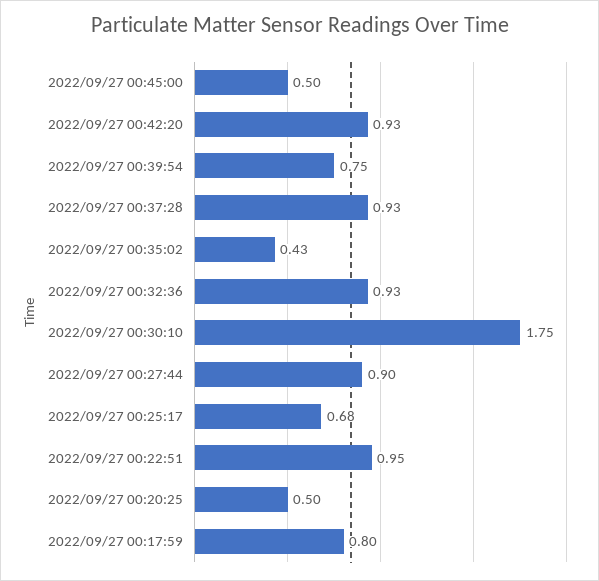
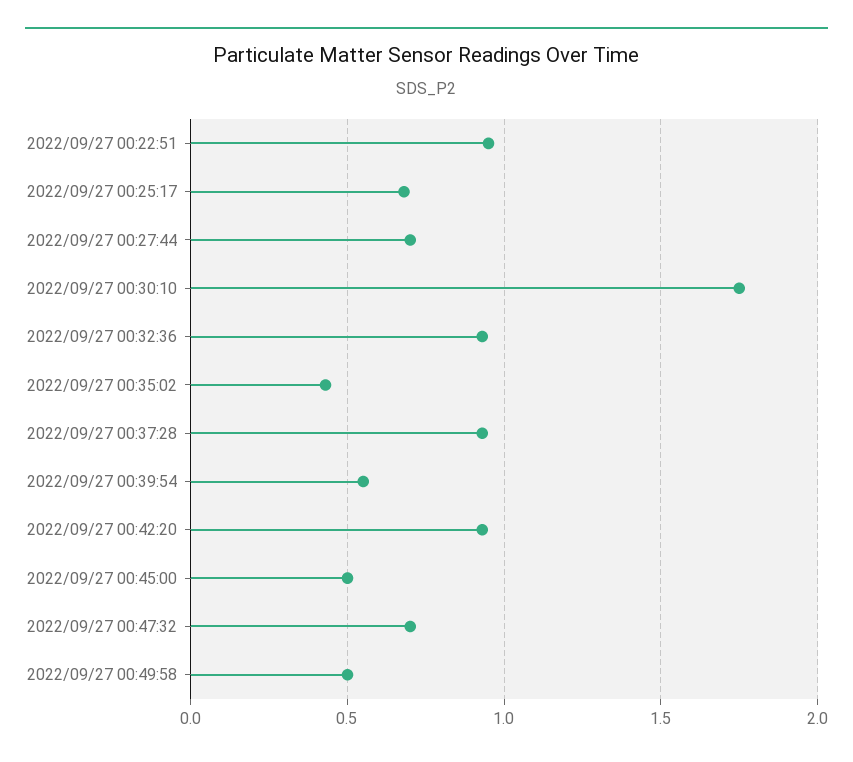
2022/09/27 00:39:54: 0.75 -> 0.55
2022/09/27 00:27:44: 0.9 -> 0.7
2022/09/27 00:20:25: 0.5 -> none
2022/09/27 00:17:59: 0.8 -> none
2022/09/27 00:47:32: none -> 0.7
2022/09/27 00:49:58: none -> 0.5

